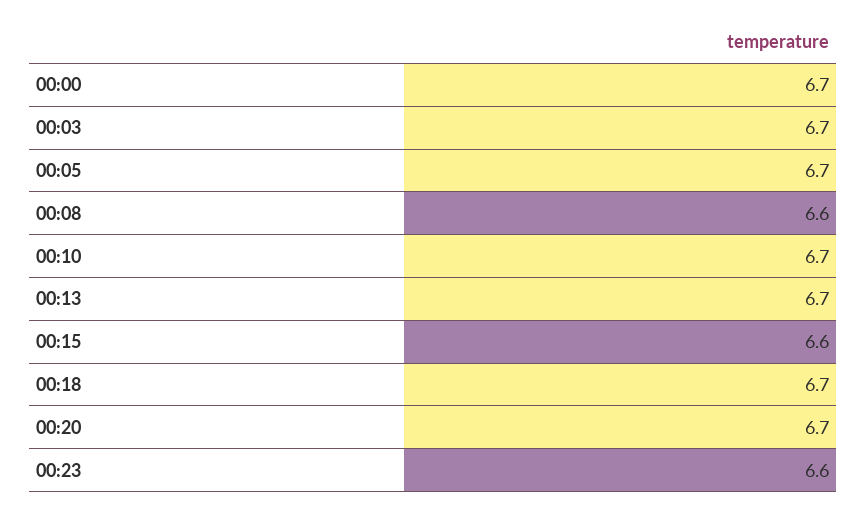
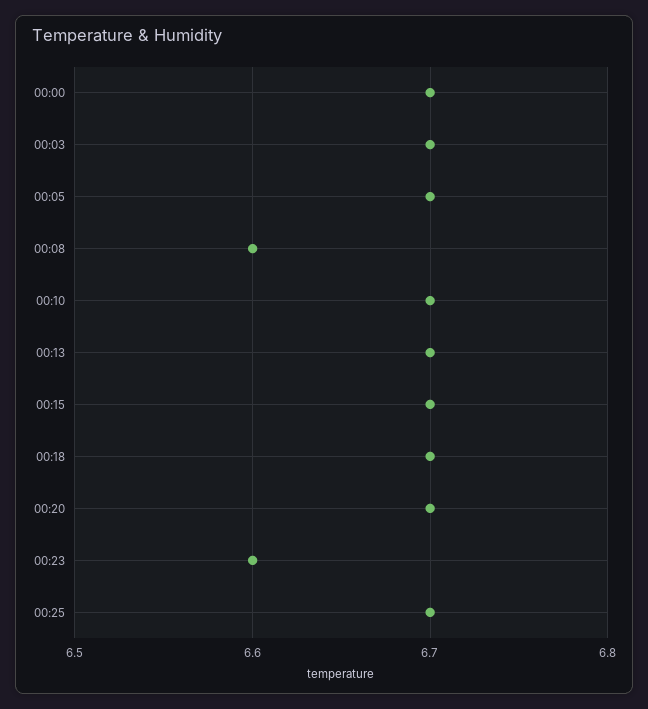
00:15: 6.6 -> 6.7
00:25: none -> 6.7

